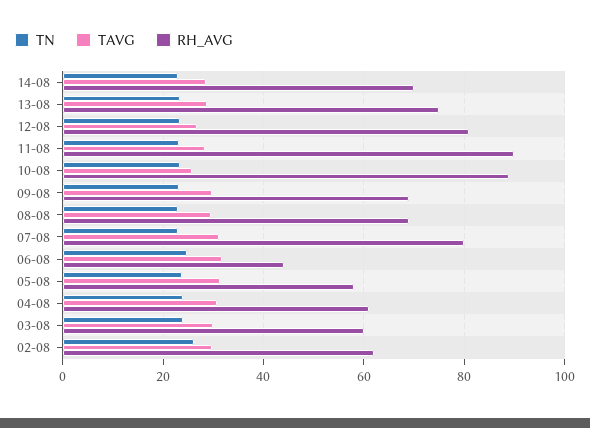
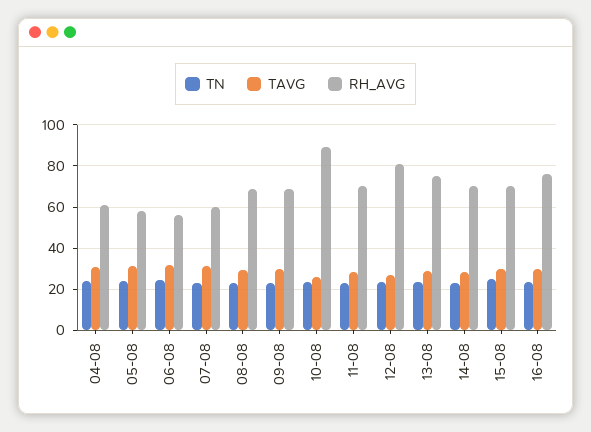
RH_AVG, 11-08: 90 -> 70
RH_AVG, 07-08: 80 -> 60
RH_AVG, 06-08: 44 -> 55
TN, 03-08: 24 -> none
TAVG, 03-08: 30 -> none
RH_AVG, 03-08: 60 -> none
TN, 02-08: 26 -> none
TAVG, 02-08: 30 -> none
RH_AVG, 02-08: 62 -> none
TN, 15-08: none -> 25
TAVG, 15-08: none -> 30
RH_AVG, 15-08: none -> 70
TN, 16-08: none -> 25
TAVG, 16-08: none -> 30
RH_AVG, 16-08: none -> 75

